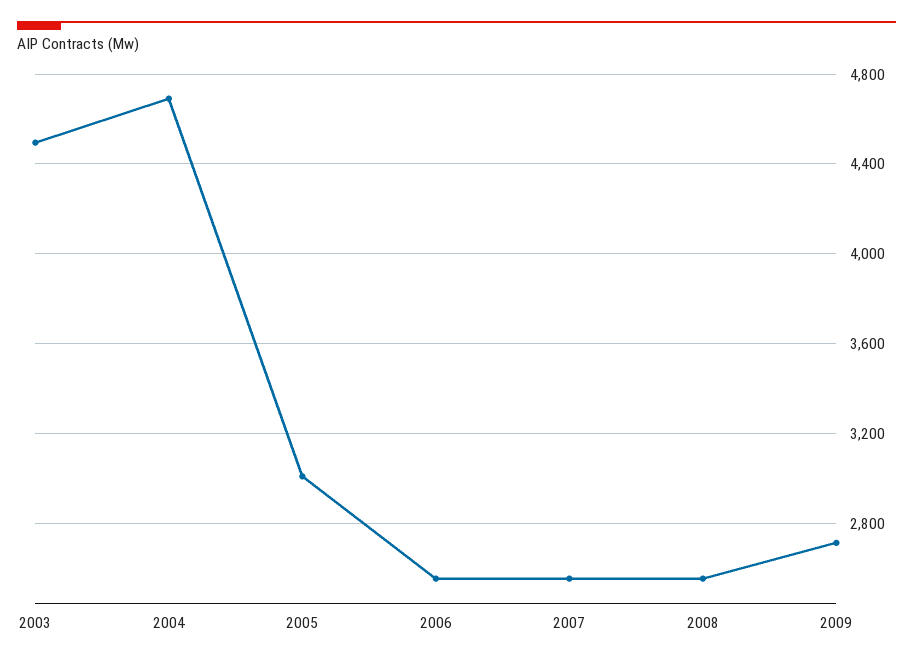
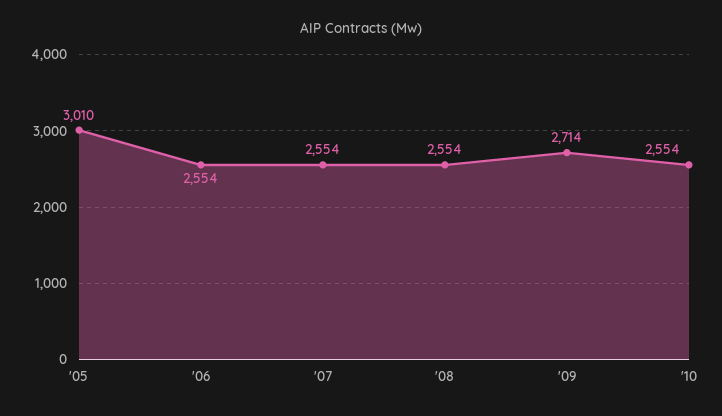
2003: 4500 -> none
2004: 4700 -> none
'10: none -> 2554

